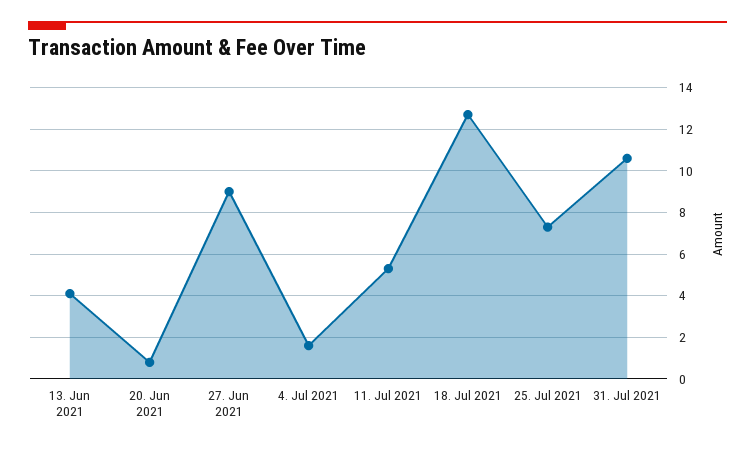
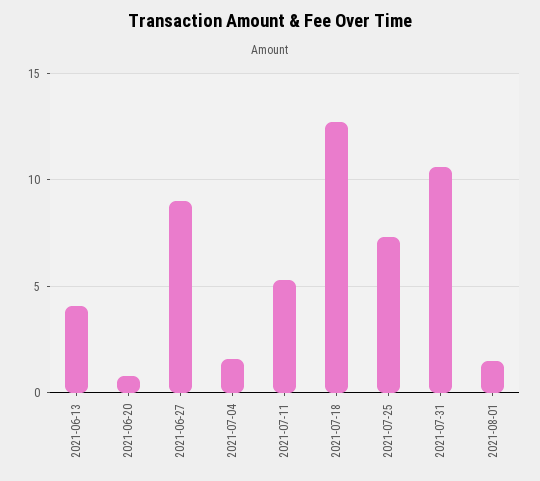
2021-08-01: none -> 1.5

